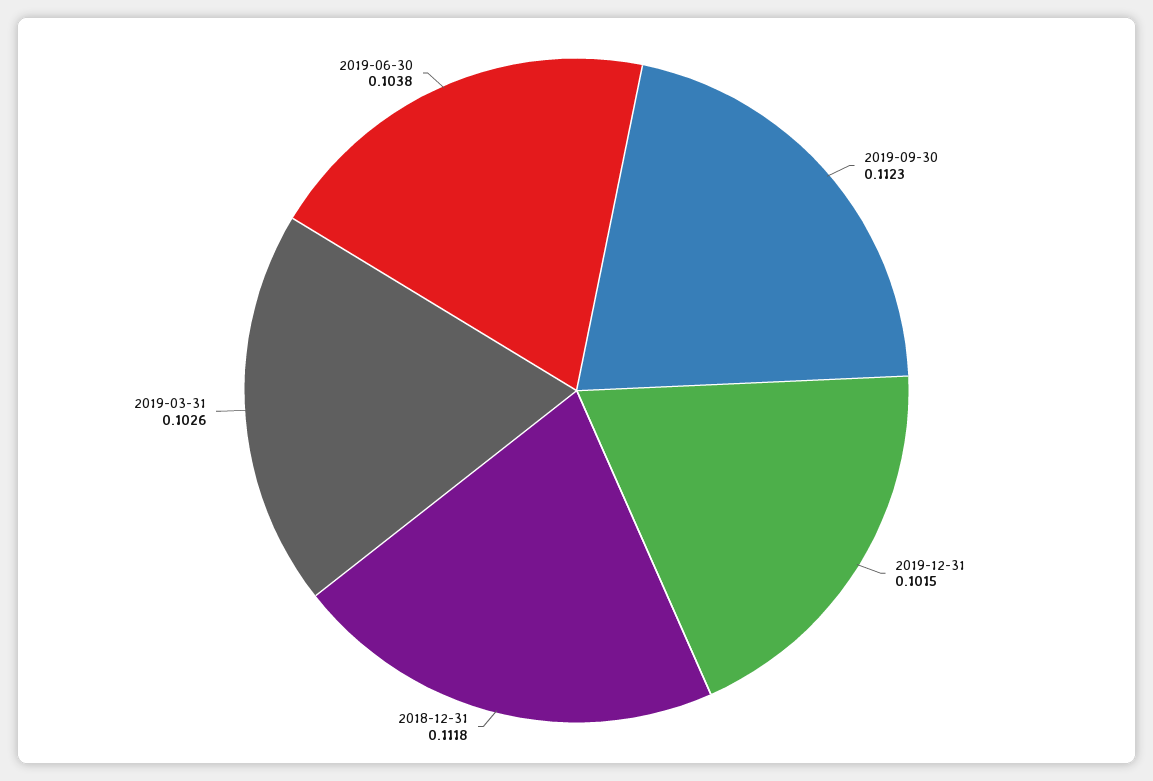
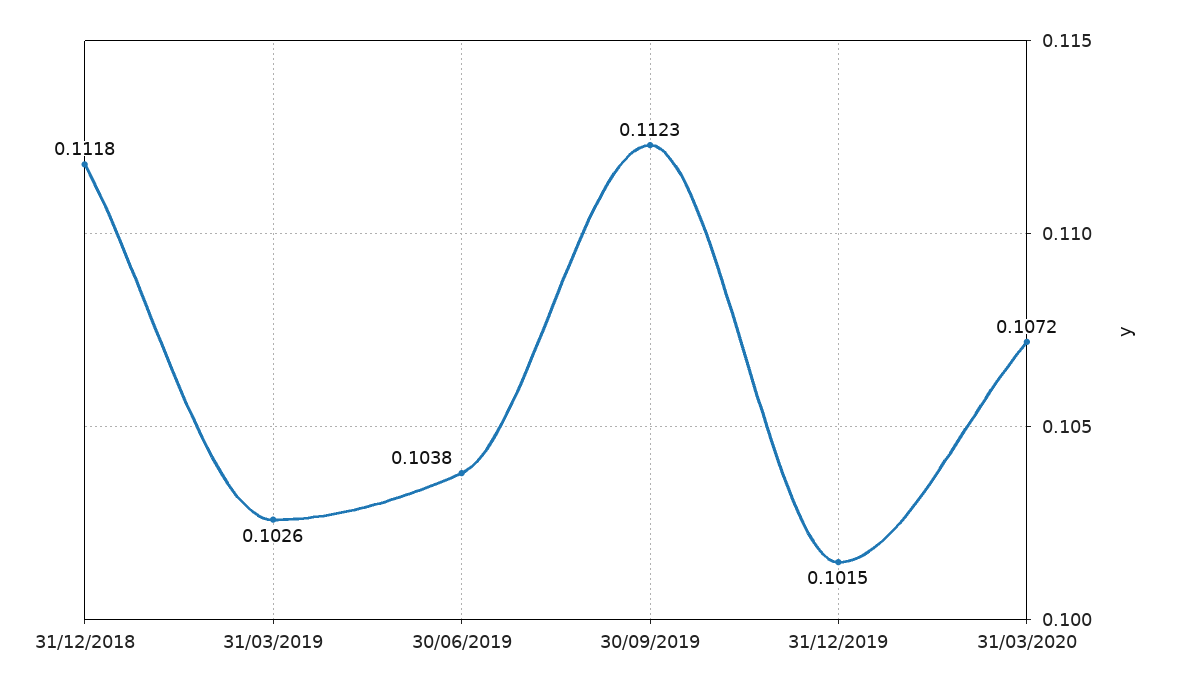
31/03/2020: none -> 0.1072

